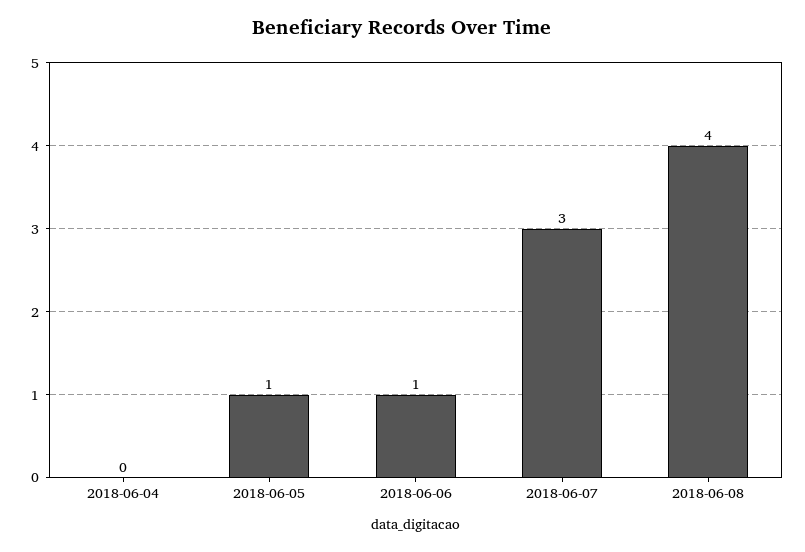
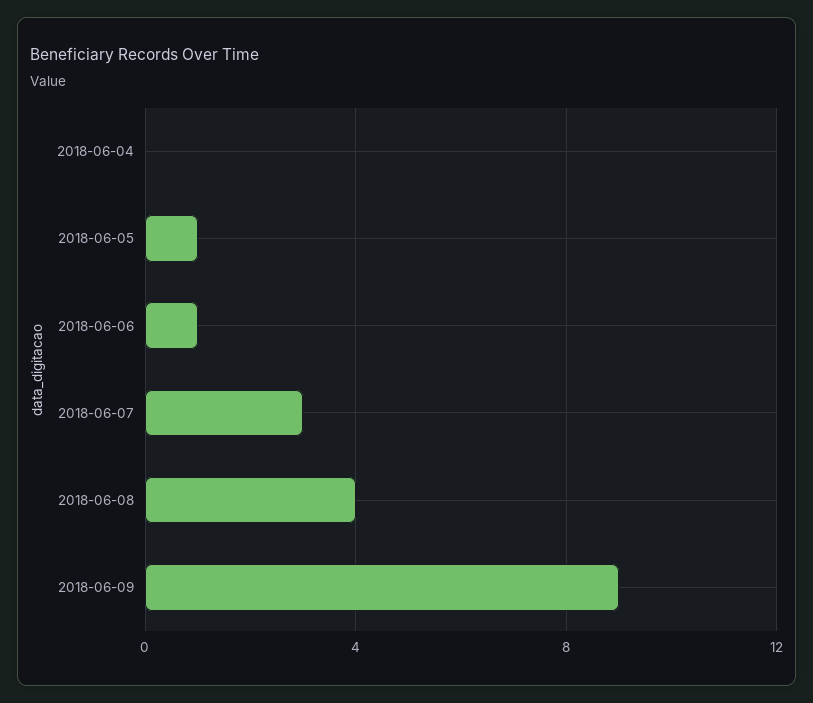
2018-06-09: none -> 9

